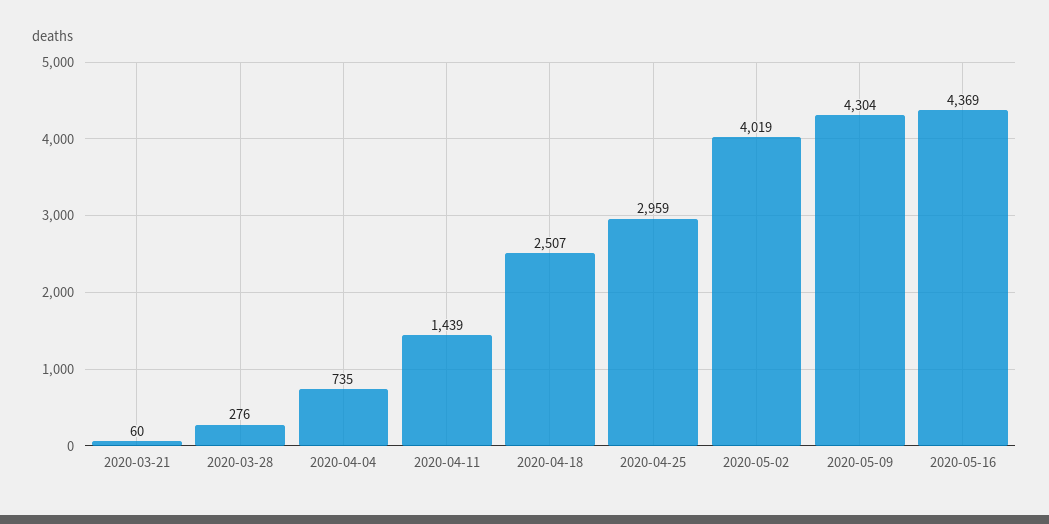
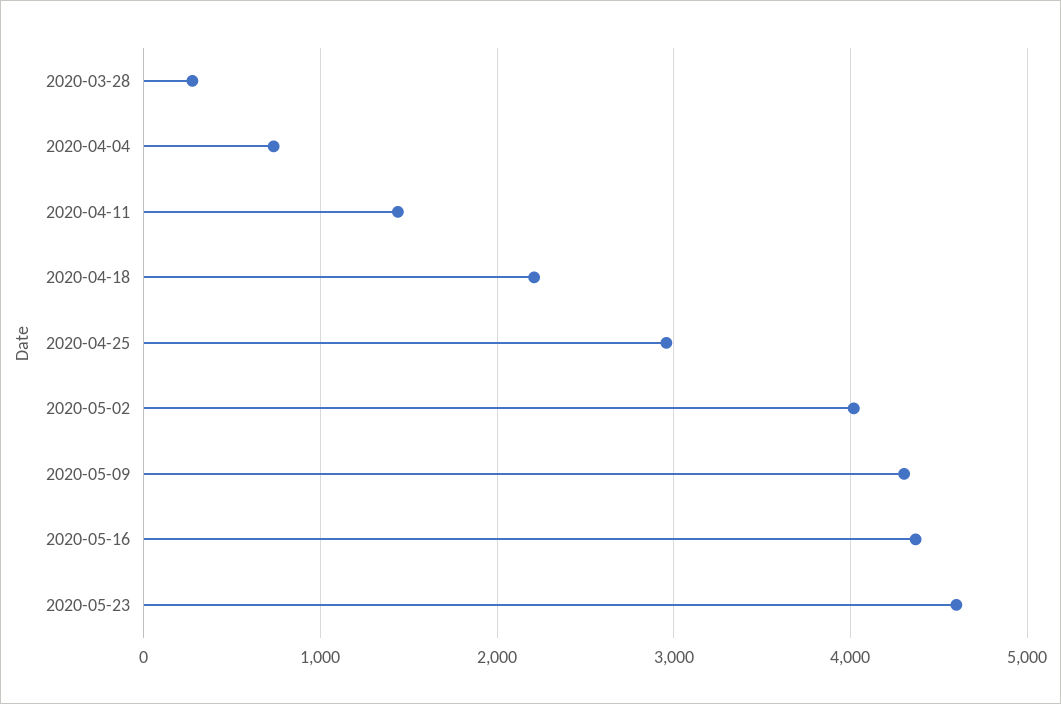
2020-03-21: 60 -> none
2020-04-18: 2507 -> 2200
2020-05-23: none -> 4600

